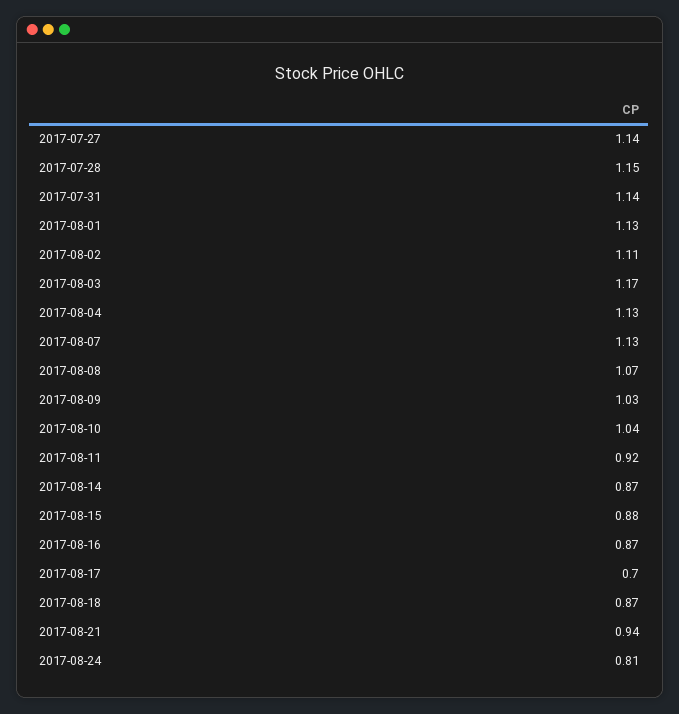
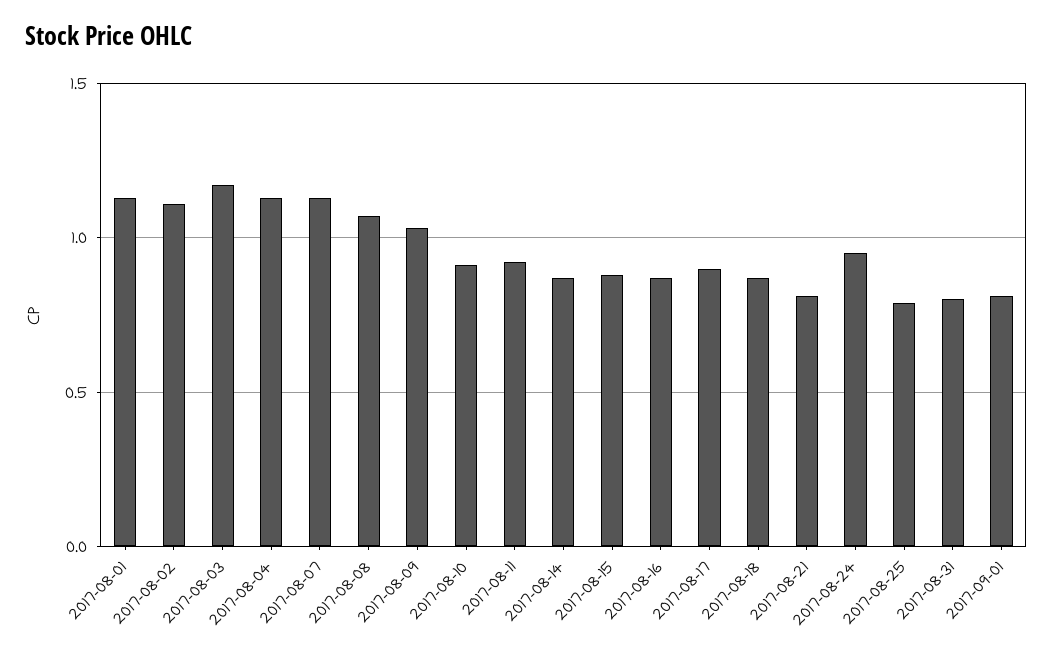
2017-07-27: 1.14 -> none
2017-07-28: 1.15 -> none
2017-07-31: 1.14 -> none
2017-08-10: 1.04 -> 0.9
2017-08-17: 0.7 -> 0.9
2017-08-21: 0.94 -> 0.8
2017-08-24: 0.81 -> 0.95
2017-08-25: none -> 0.8
2017-08-31: none -> 0.8
2017-09-01: none -> 0.8

